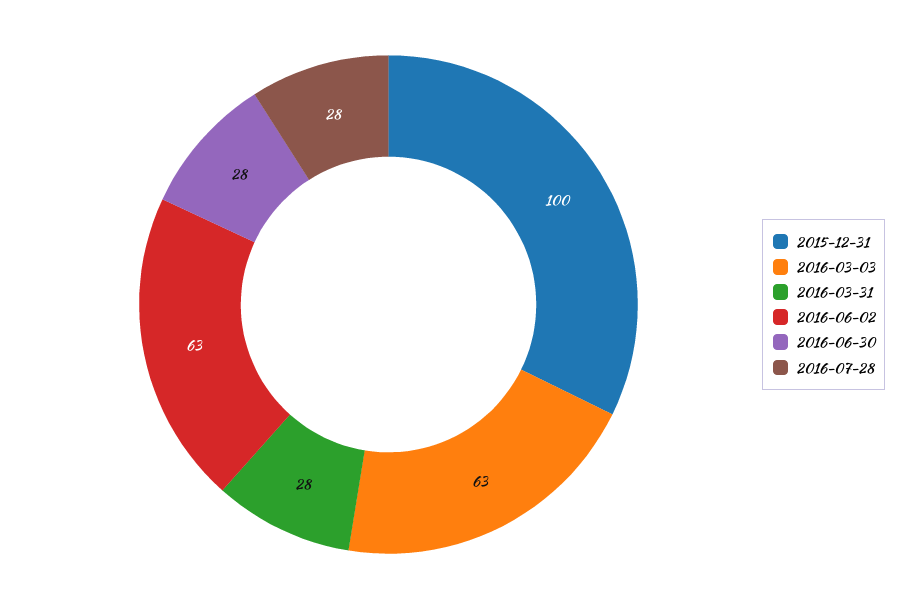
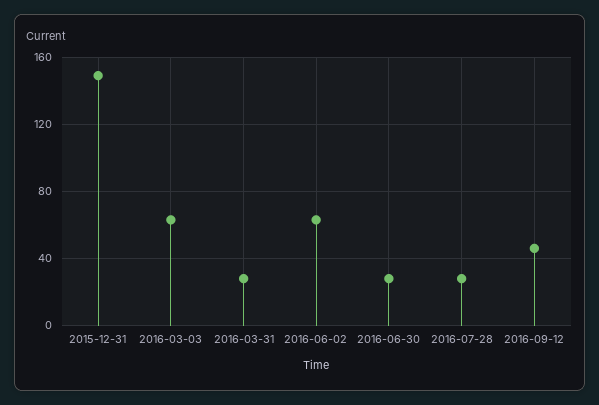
2015-12-31: 100 -> 150
2016-09-12: none -> 45

